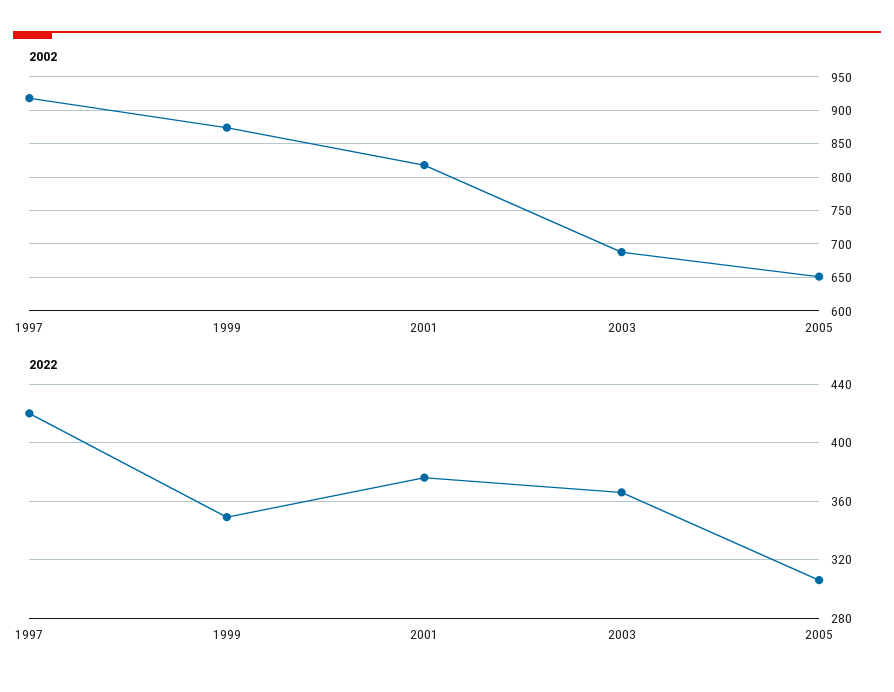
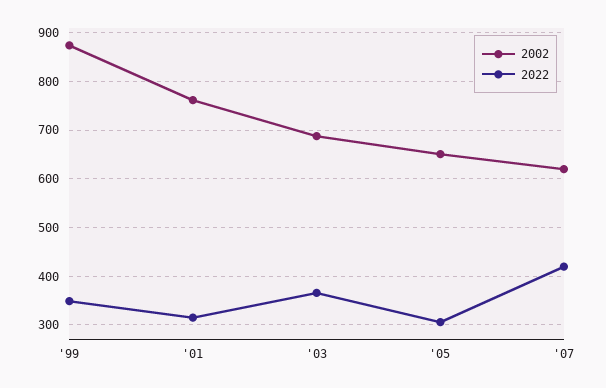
2002, 1997: 920 -> none
2002, 2001: 820 -> 760
2022, 1997: 420 -> none
2022, 2001: 375 -> 320
2002, '07: none -> 620
2022, '07: none -> 420

